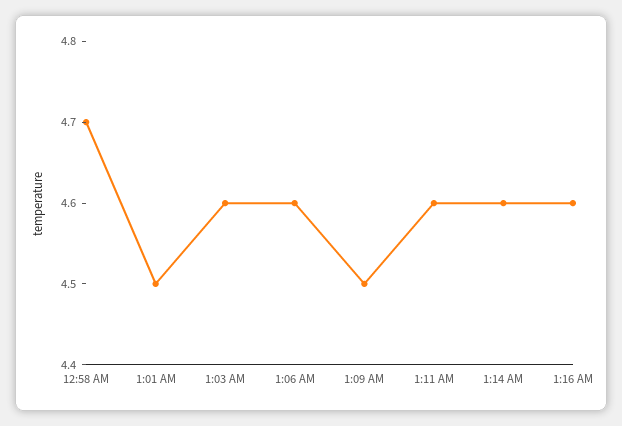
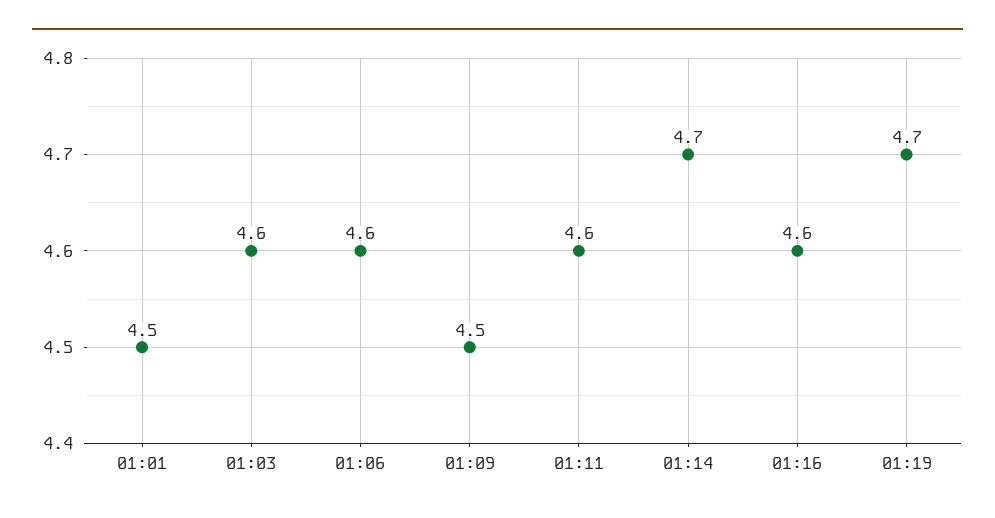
12:58 AM: 4.7 -> none
1:14 AM: 4.6 -> 4.7
01:19: none -> 4.7

